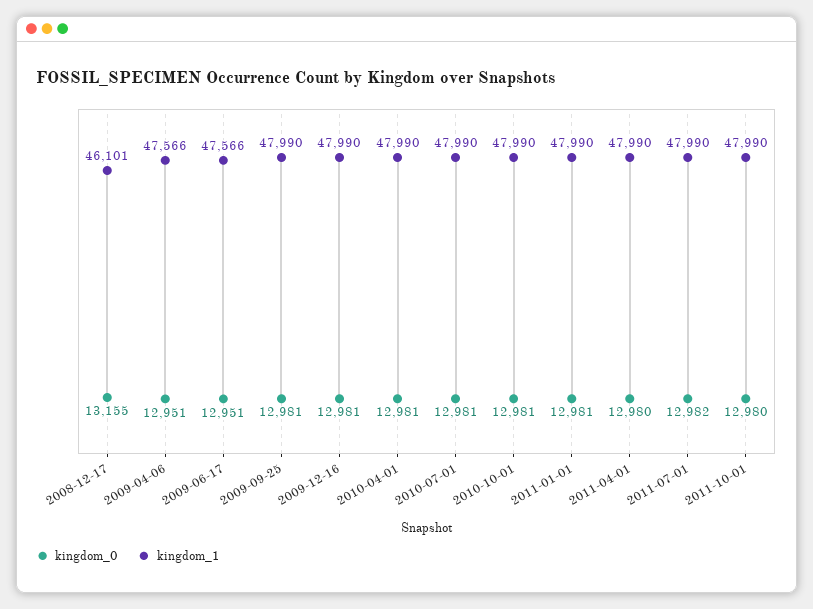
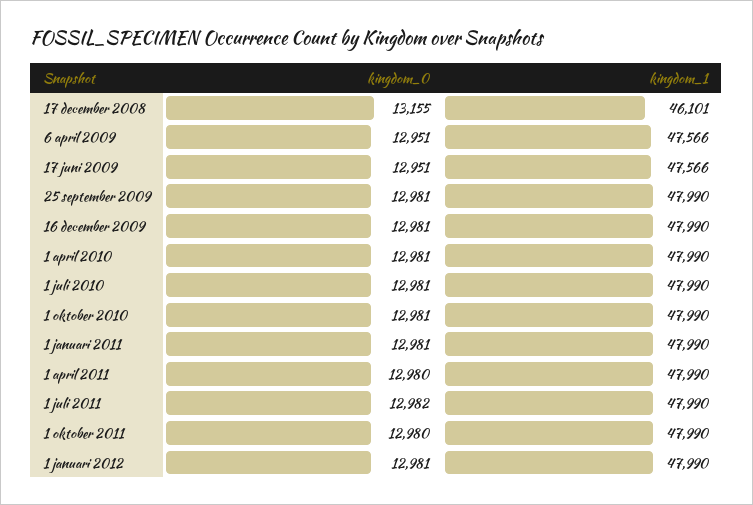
kingdom_0, 1 januari 2012: none -> 12981
kingdom_1, 1 januari 2012: none -> 47990

